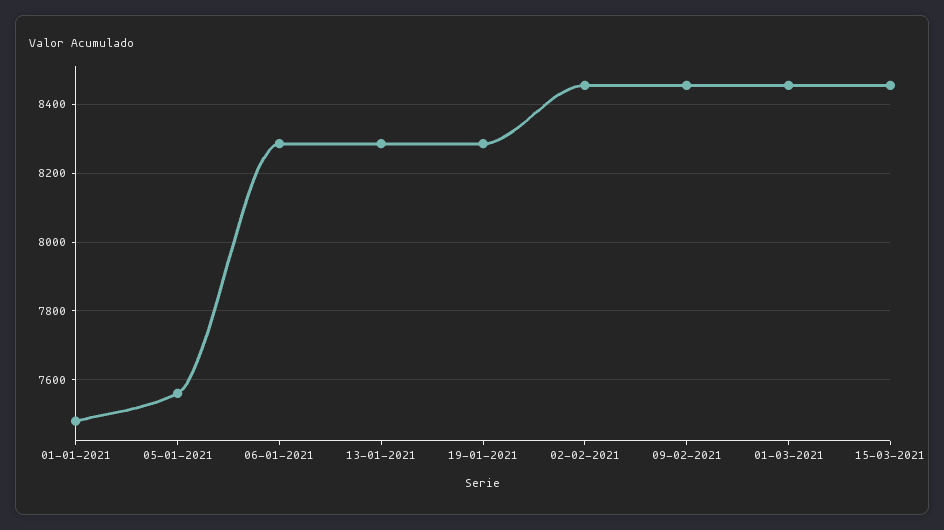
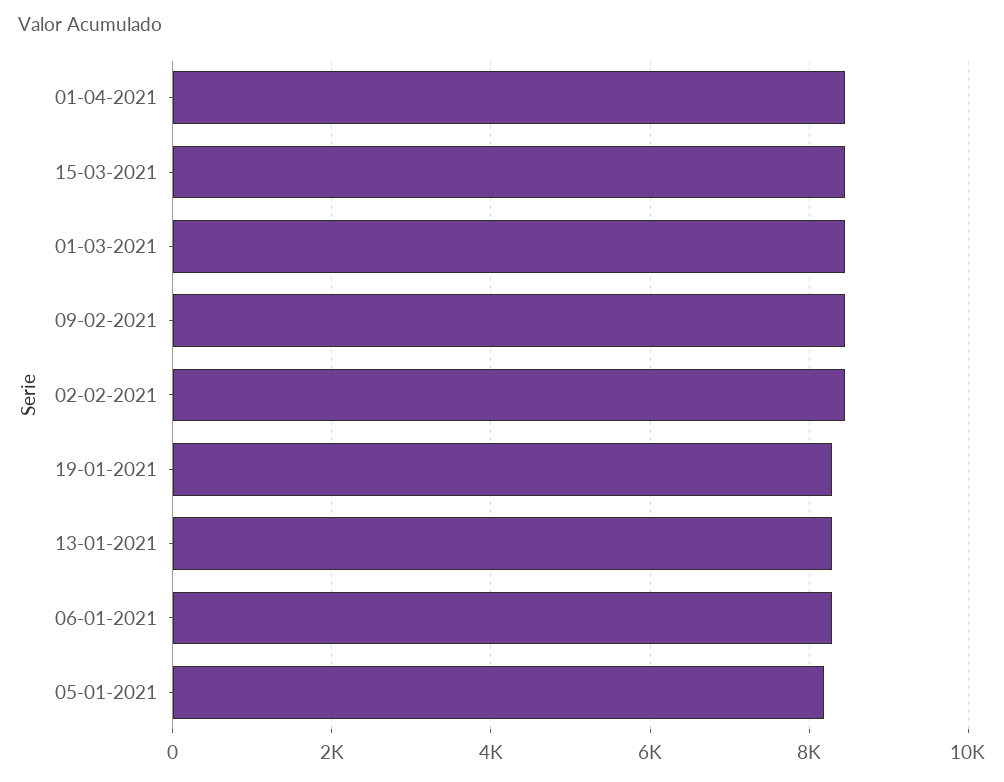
01-01-2021: 7480 -> none
05-01-2021: 7560 -> 8200
01-04-2021: none -> 8400

